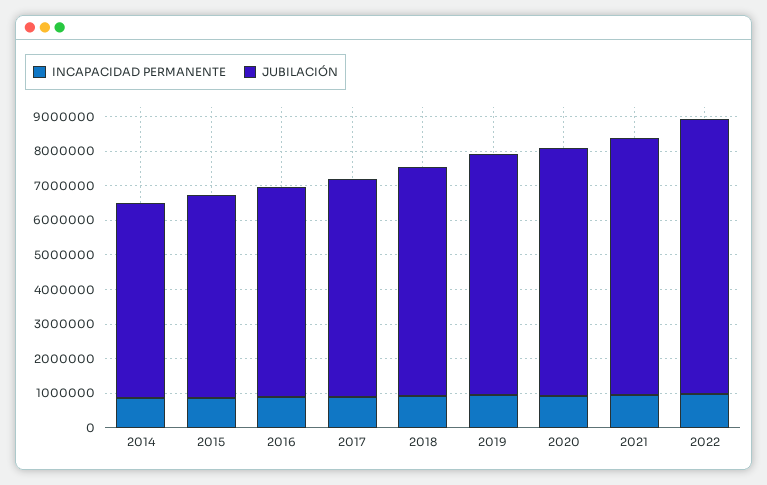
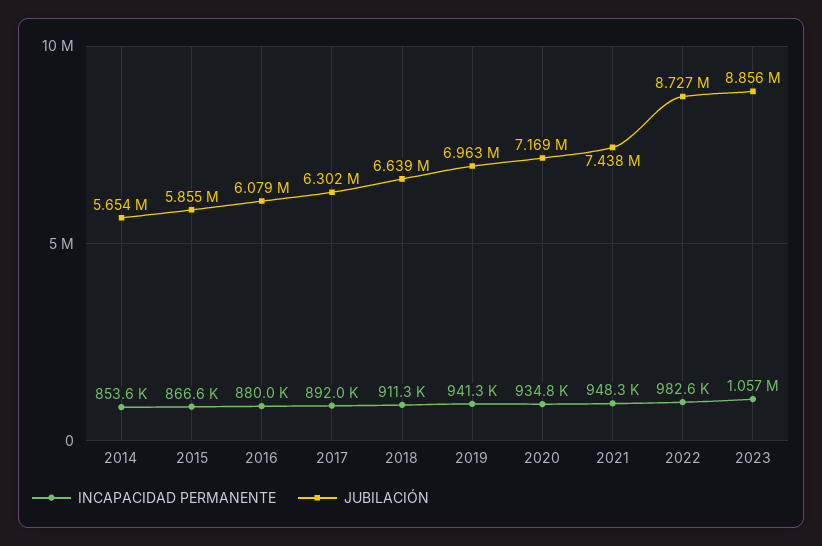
JUBILACIÓN, 2022: 8000000 -> 8727000
INCAPACIDAD PERMANENTE, 2023: none -> 1057000
JUBILACIÓN, 2023: none -> 8856000

